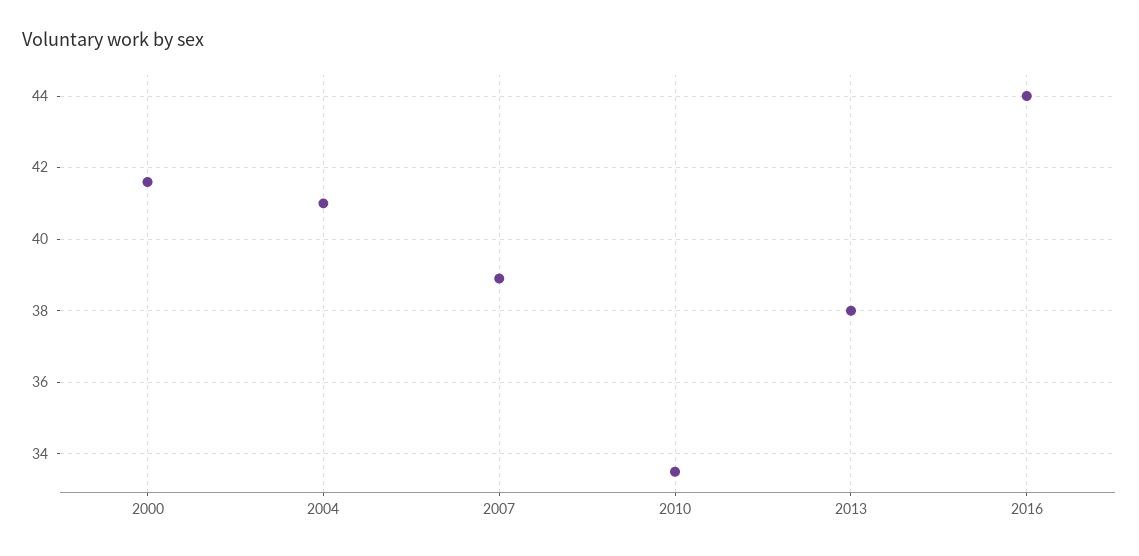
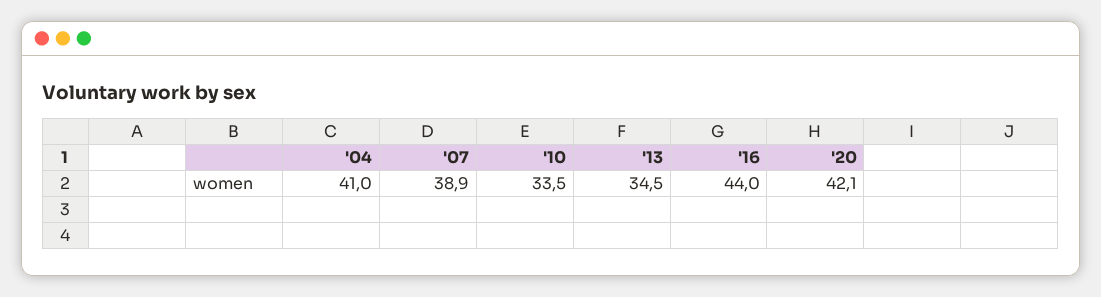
2000: 41.5 -> none
2013: 38 -> 34.5
'20: none -> 42.1

